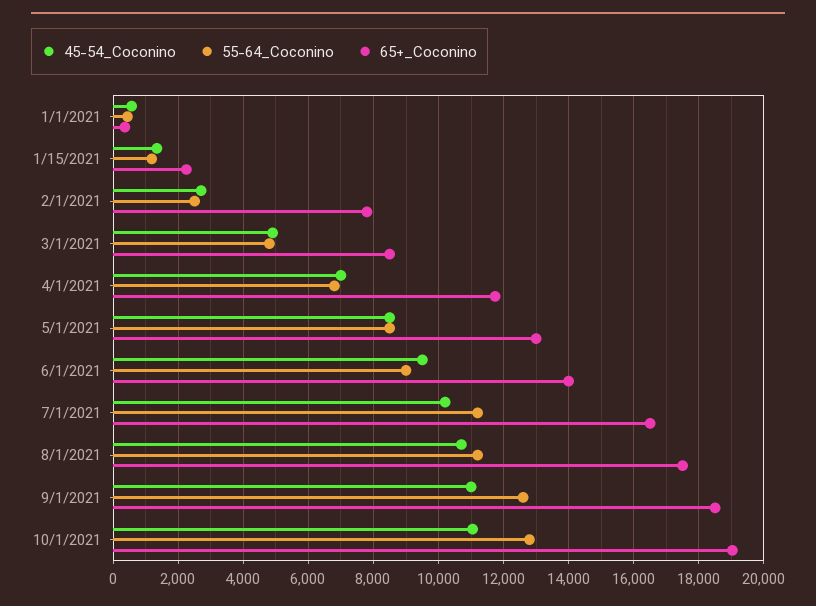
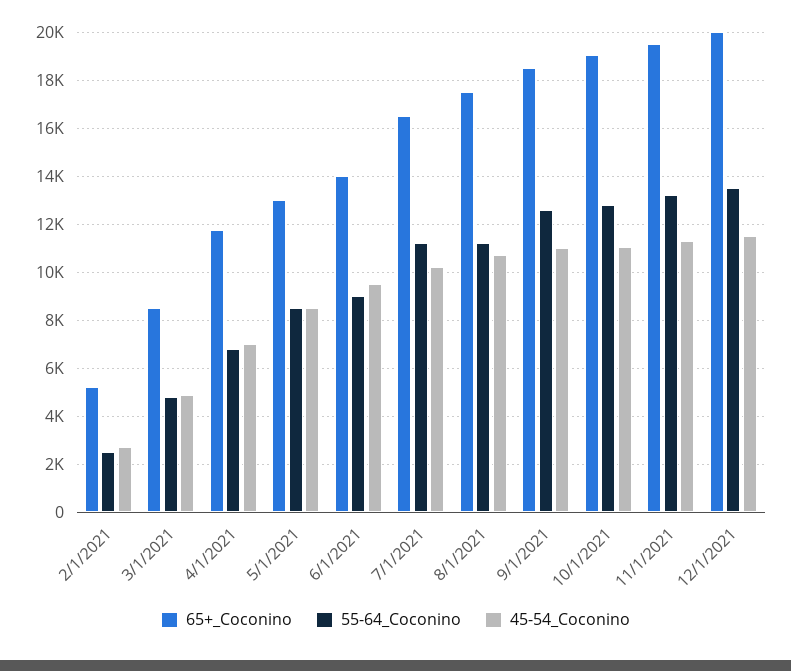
45-54_Coconino, 1/1/2021: 600 -> none
55-64_Coconino, 1/1/2021: 400 -> none
65+_Coconino, 1/1/2021: 400 -> none
45-54_Coconino, 1/15/2021: 1400 -> none
55-64_Coconino, 1/15/2021: 1200 -> none
65+_Coconino, 1/15/2021: 2200 -> none
65+_Coconino, 2/1/2021: 7800 -> 5250
65+_Coconino, 11/1/2021: none -> 19500
55-64_Coconino, 11/1/2021: none -> 13250
45-54_Coconino, 11/1/2021: none -> 11250
65+_Coconino, 12/1/2021: none -> 20000
55-64_Coconino, 12/1/2021: none -> 13500
45-54_Coconino, 12/1/2021: none -> 11500

